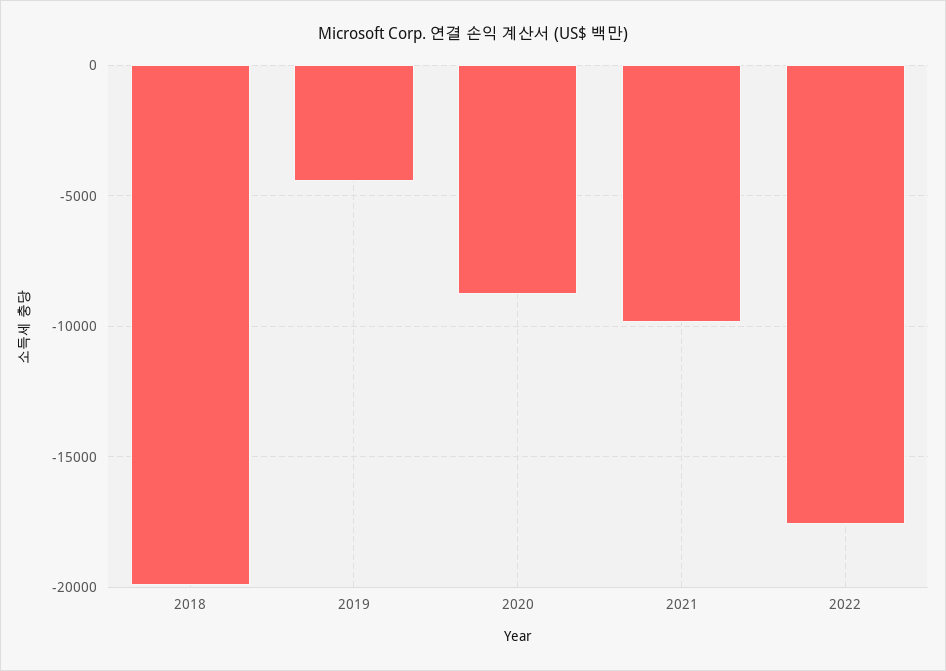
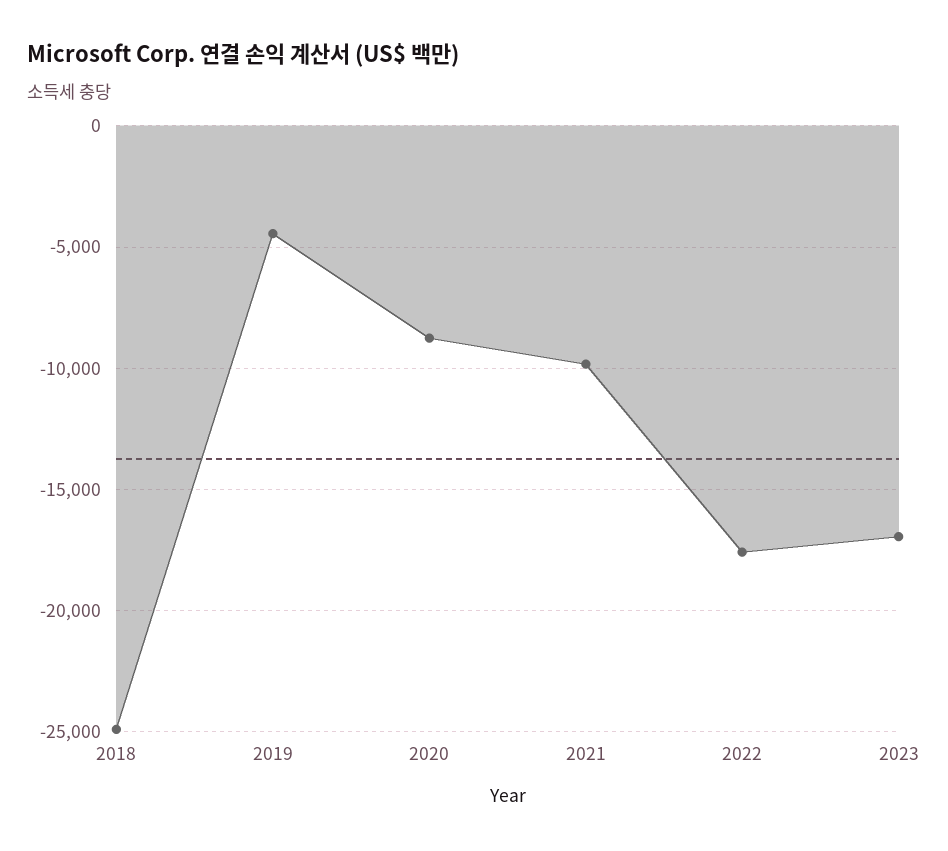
2018: -20000 -> -25000
2023: none -> -17000

